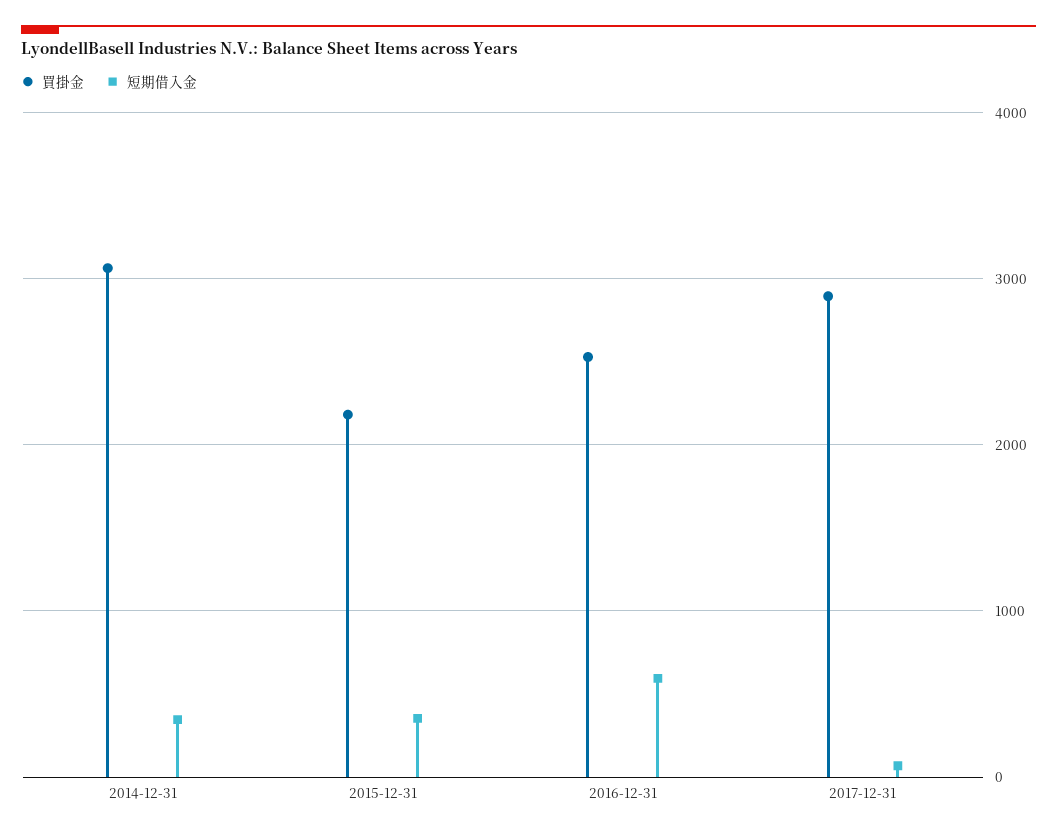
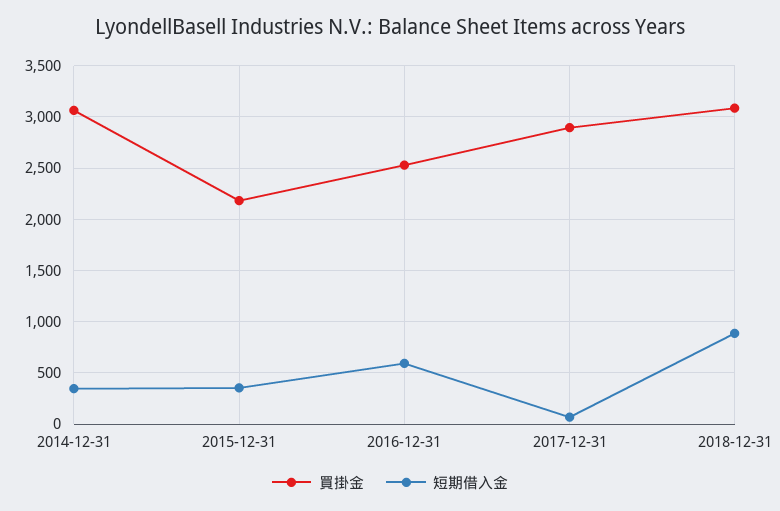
買掛金, 2018-12-31: none -> 3100
短期借入金, 2018-12-31: none -> 900

